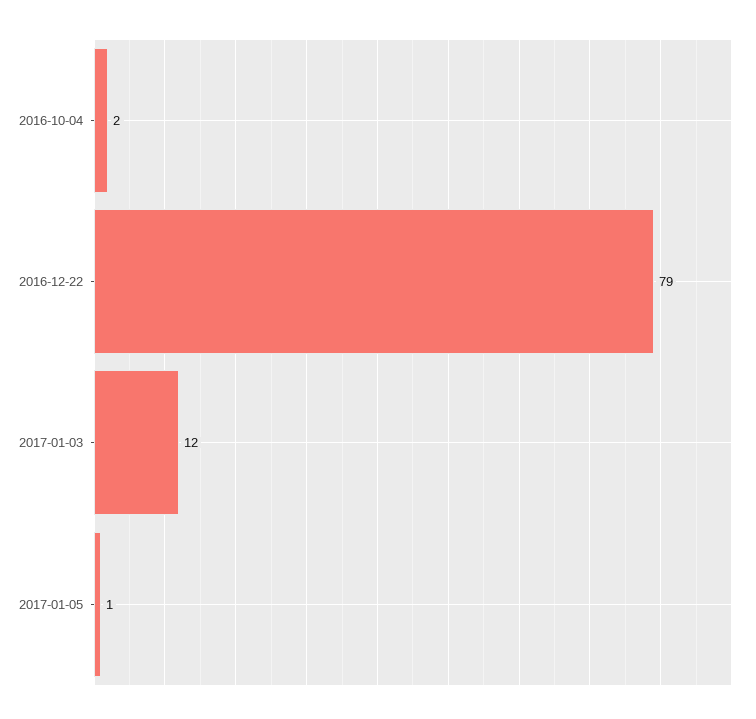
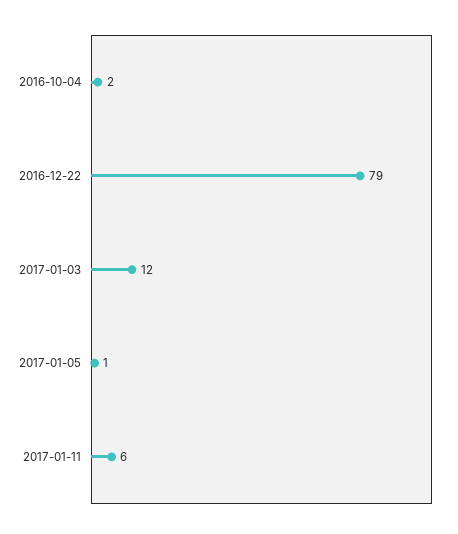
2017-01-11: none -> 6

